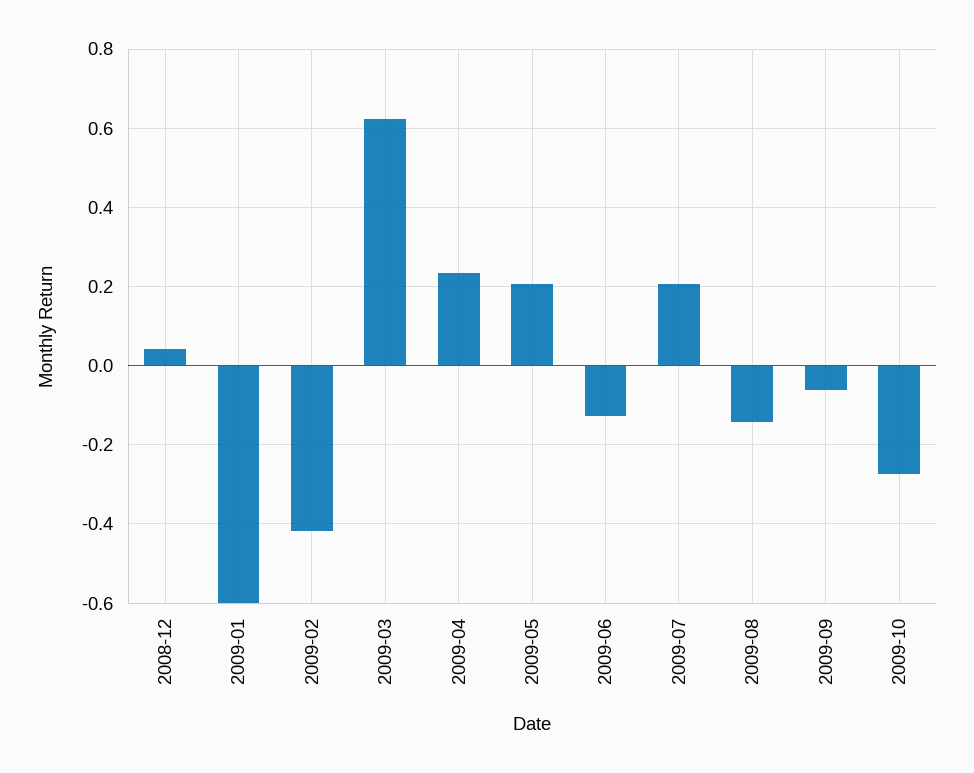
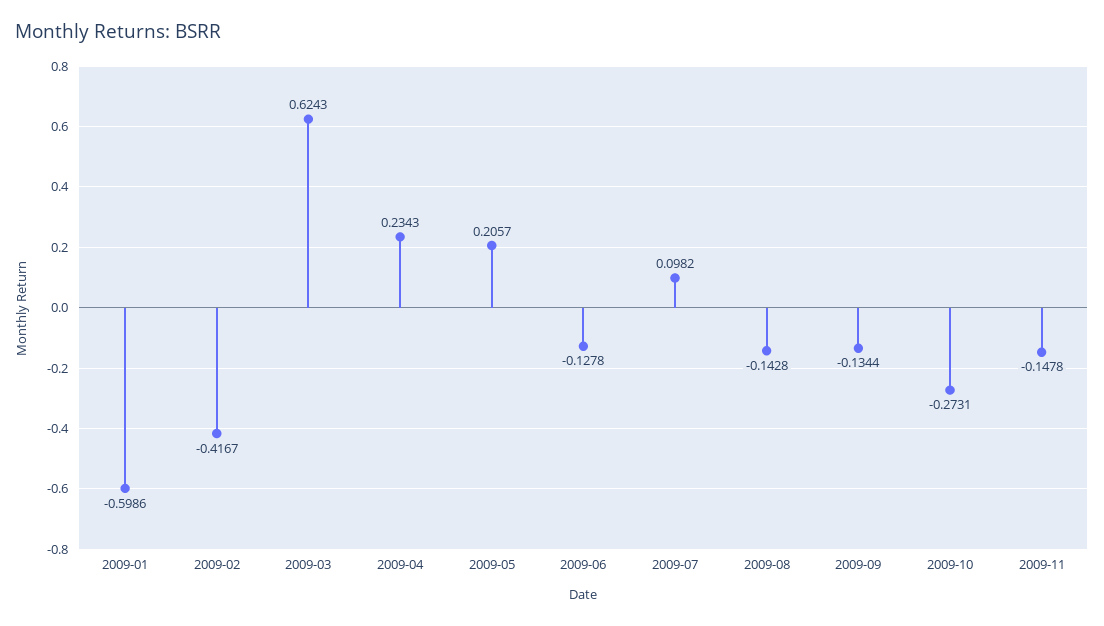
2008-12: 0.04 -> none
2009-07: 0.2 -> 0.0982
2009-09: -0.06 -> -0.1344
2009-11: none -> -0.1478

